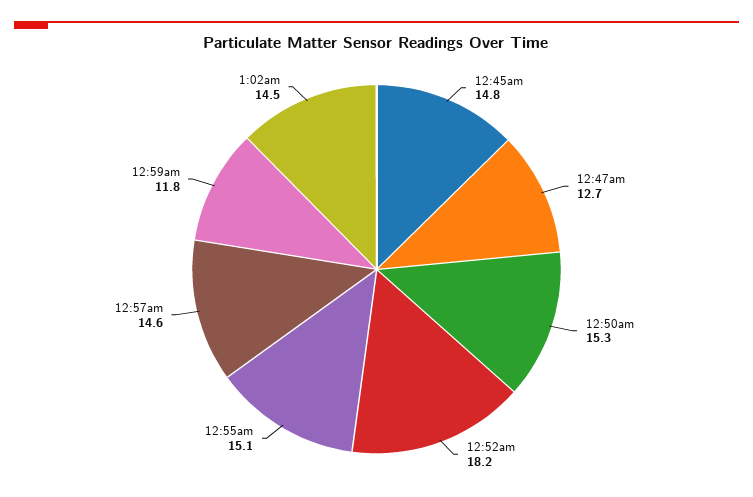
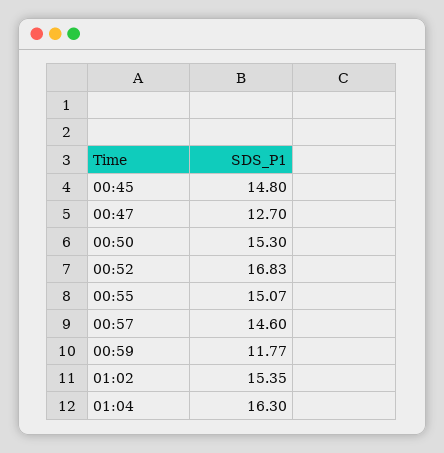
12:52am: 18.2 -> 16.83
1:02am: 14.5 -> 15.35
01:04: none -> 16.3

